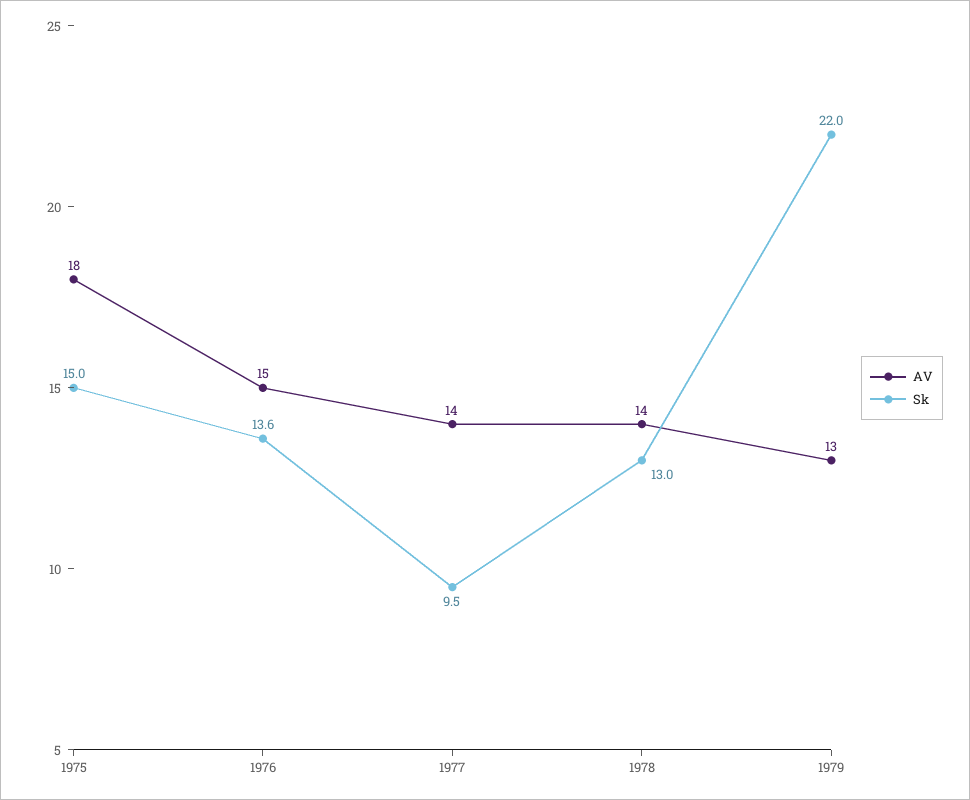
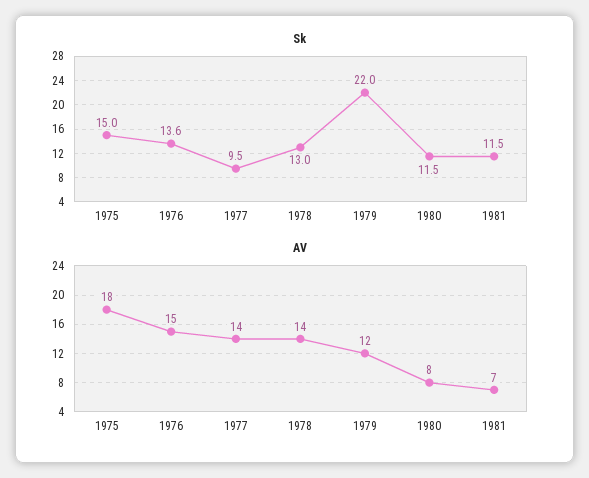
AV, 1979: 13 -> 12
Sk, 1980: none -> 11.5
Sk, 1981: none -> 11.5
AV, 1980: none -> 8
AV, 1981: none -> 7

